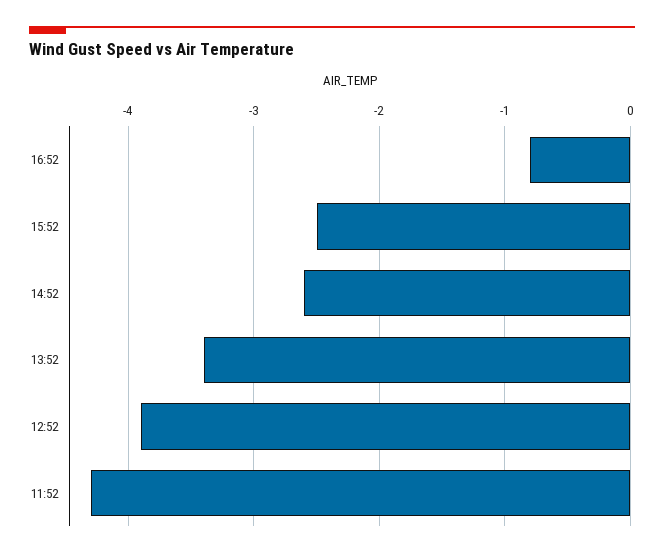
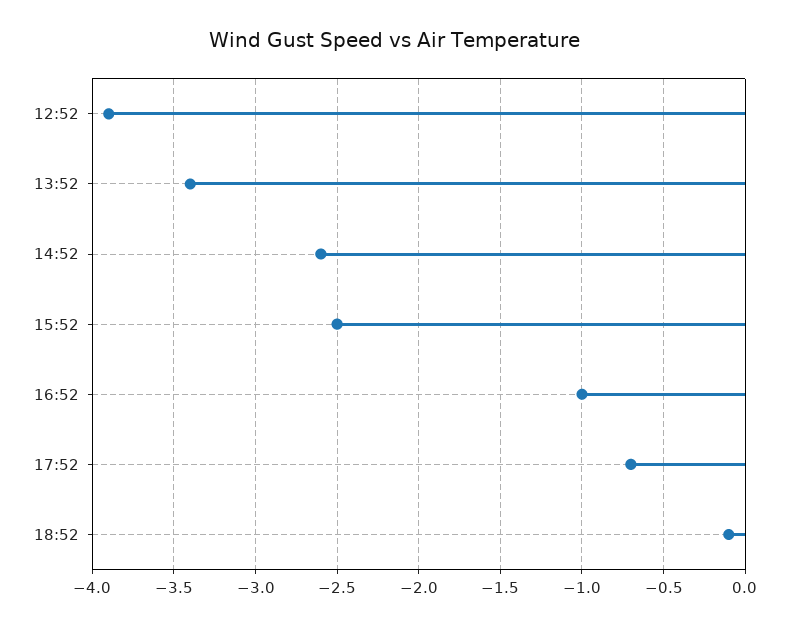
16:52: -0.8 -> -1
11:52: -4.3 -> none
17:52: none -> -0.7
18:52: none -> -0.1

